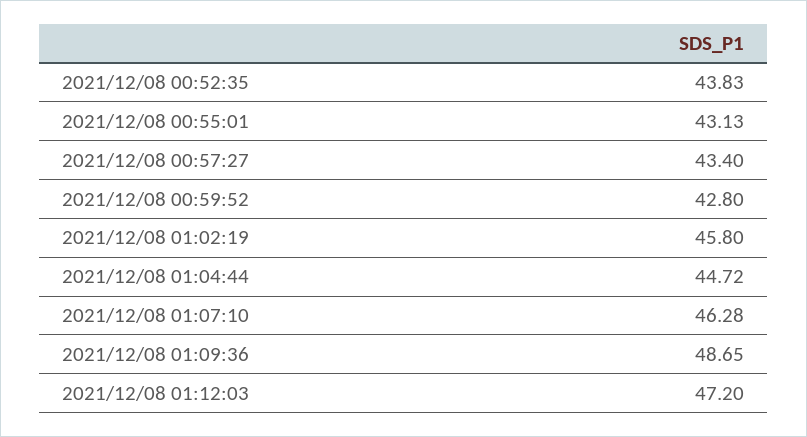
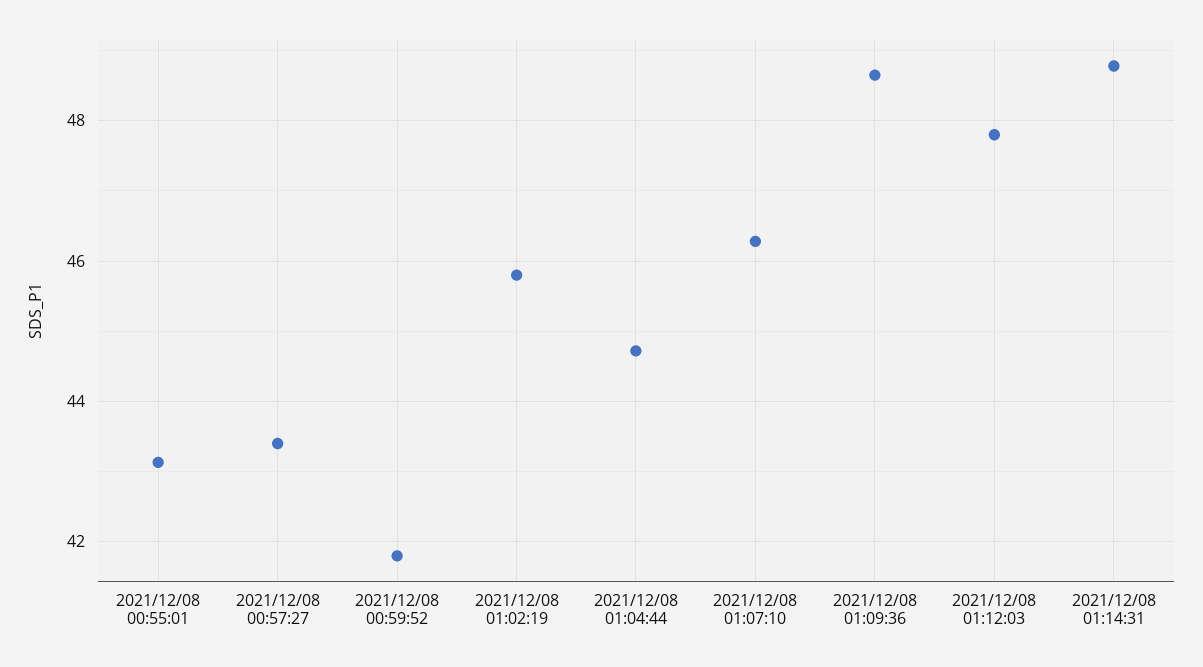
2021/12/08 00:52:35: 43.83 -> none
2021/12/08 00:59:52: 42.8 -> 41.8
2021/12/08 01:12:03: 47.2 -> 47.8
2021/12/08 01:14:31: none -> 48.8

